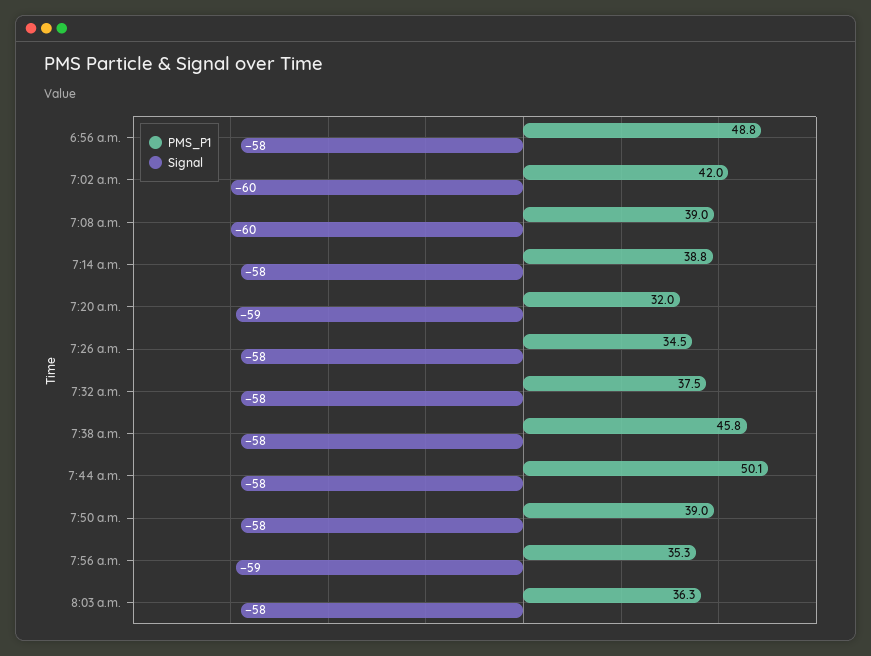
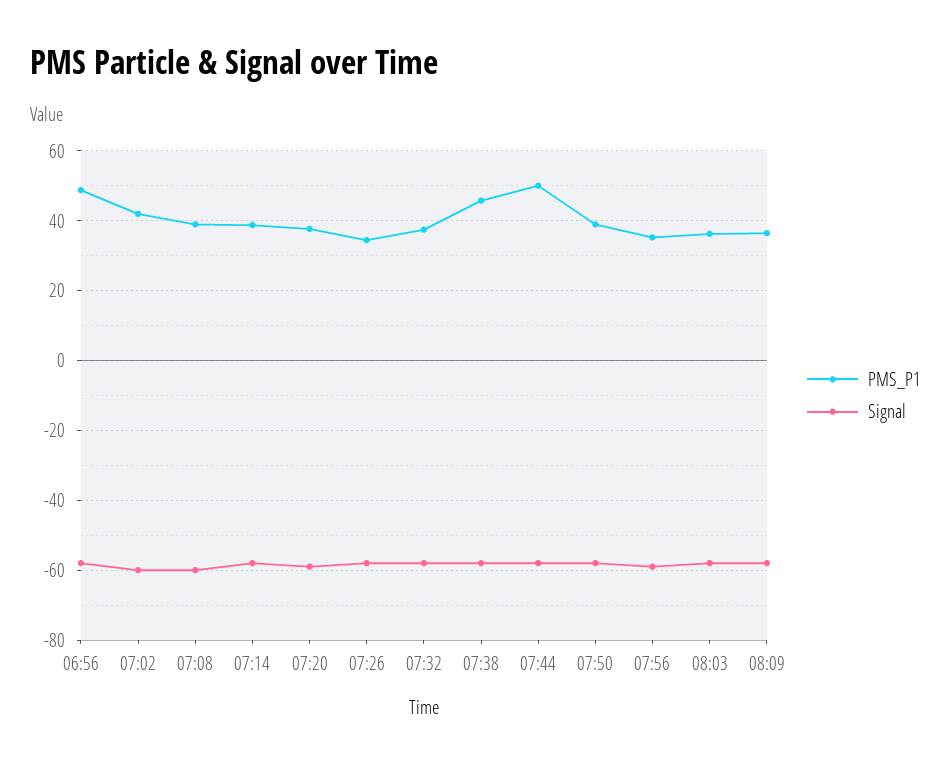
PMS_P1, 7:20 a.m.: 32 -> 38
PMS_P1, 08:09: none -> 36
Signal, 08:09: none -> -58

